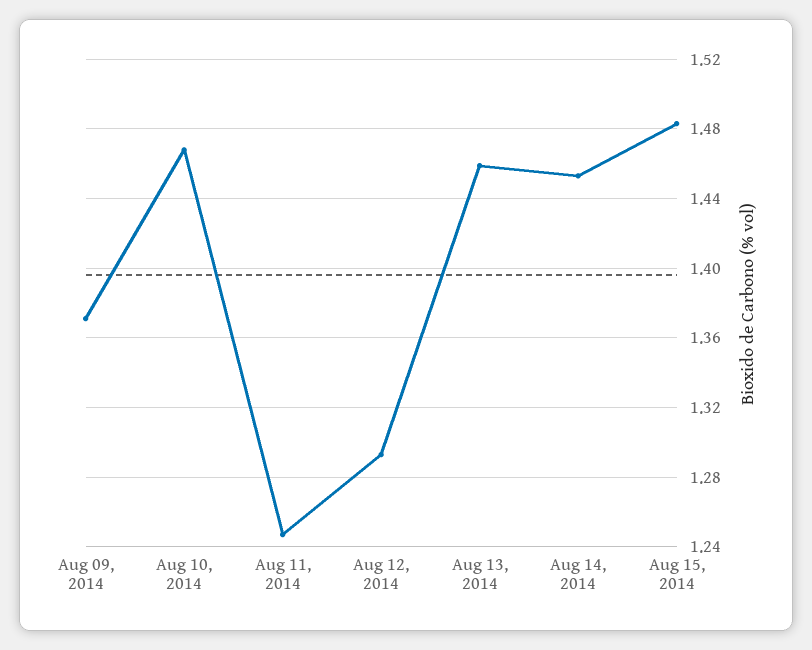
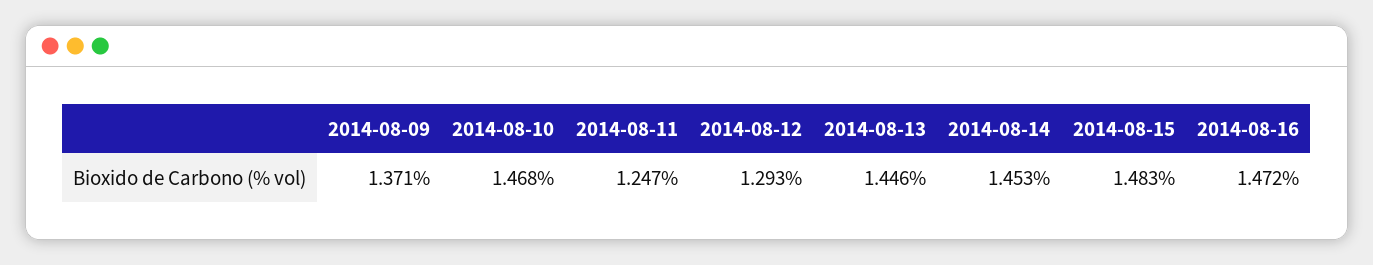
Aug 13, 2014: 1.46 -> 1.446
2014-08-16: none -> 1.472

